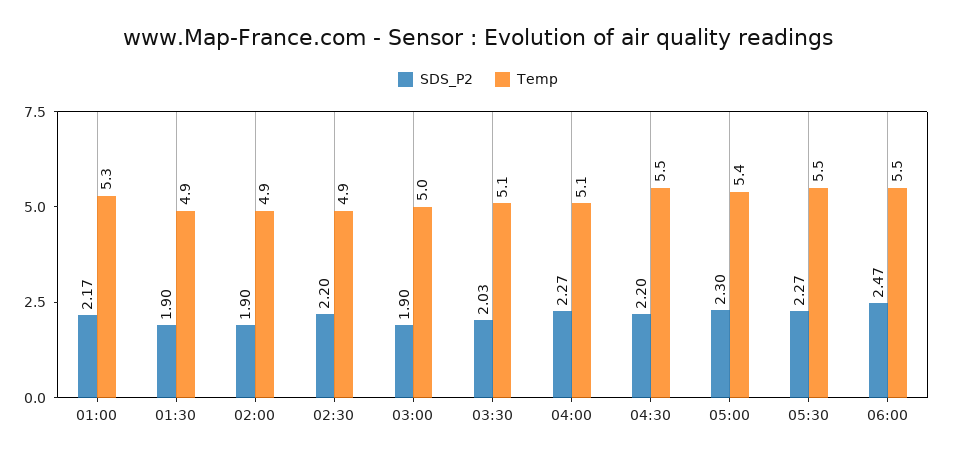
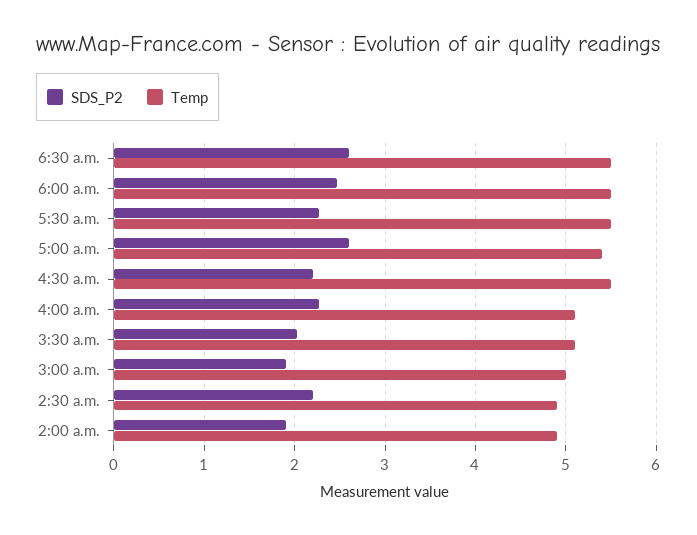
SDS_P2, 01:00: 2.17 -> none
Temp, 01:00: 5.3 -> none
SDS_P2, 01:30: 1.9 -> none
Temp, 01:30: 4.9 -> none
SDS_P2, 05:00: 2.3 -> 2.6
SDS_P2, 6:30 a.m.: none -> 2.6
Temp, 6:30 a.m.: none -> 5.5

